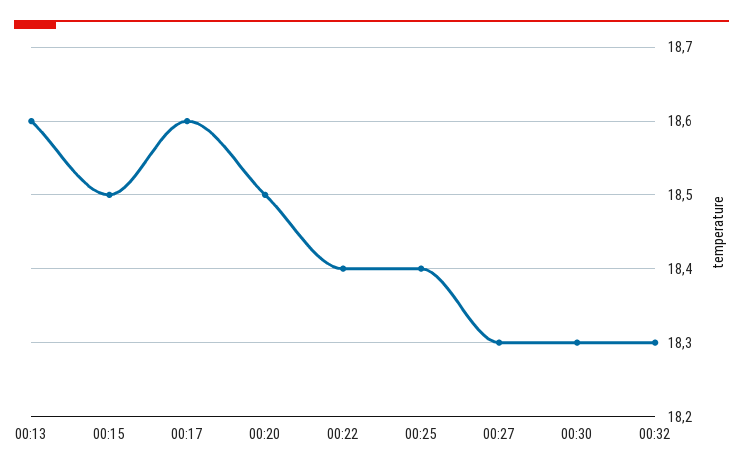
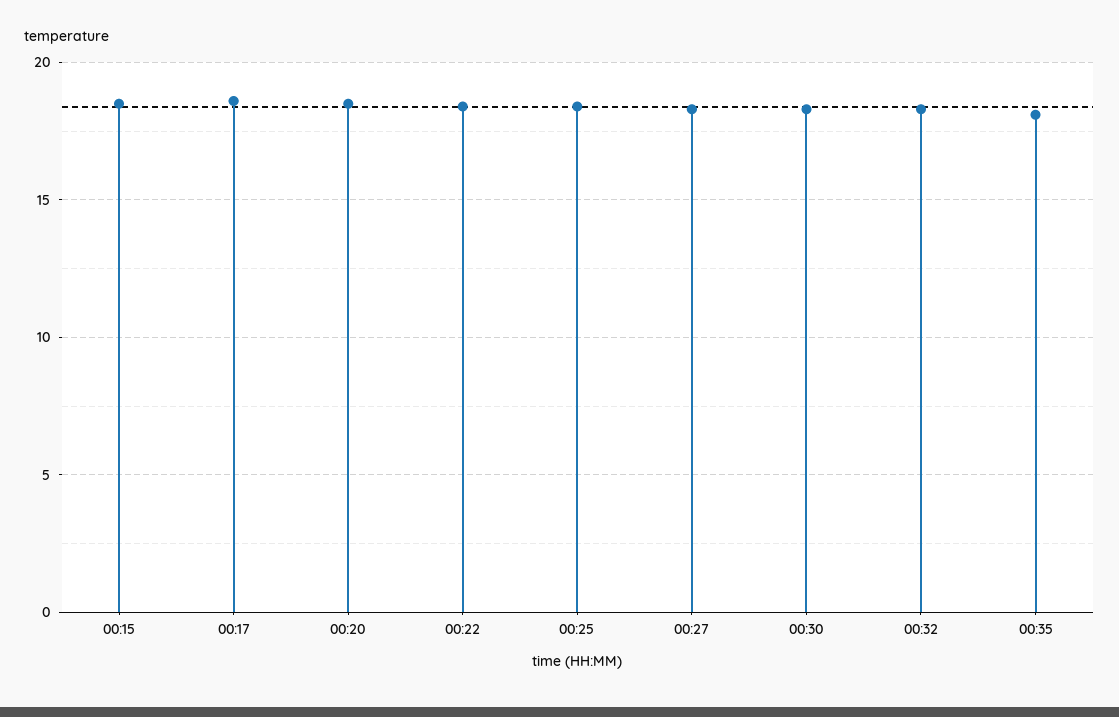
00:13: 18.6 -> none
00:35: none -> 18

